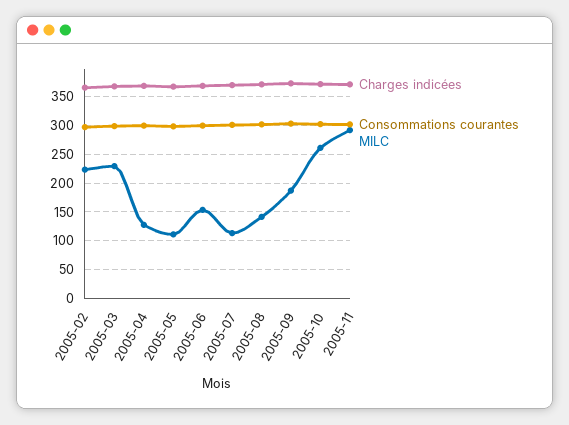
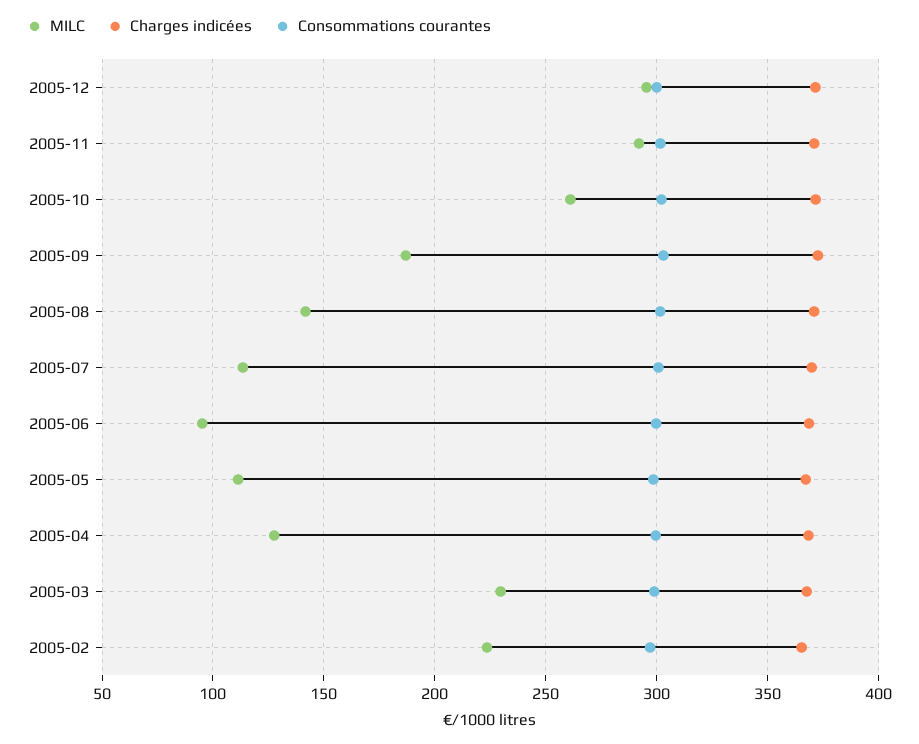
MILC, 2005-06: 150 -> 95
MILC, 2005-12: none -> 295
Charges indicées, 2005-12: none -> 370
Consommations courantes, 2005-12: none -> 300

